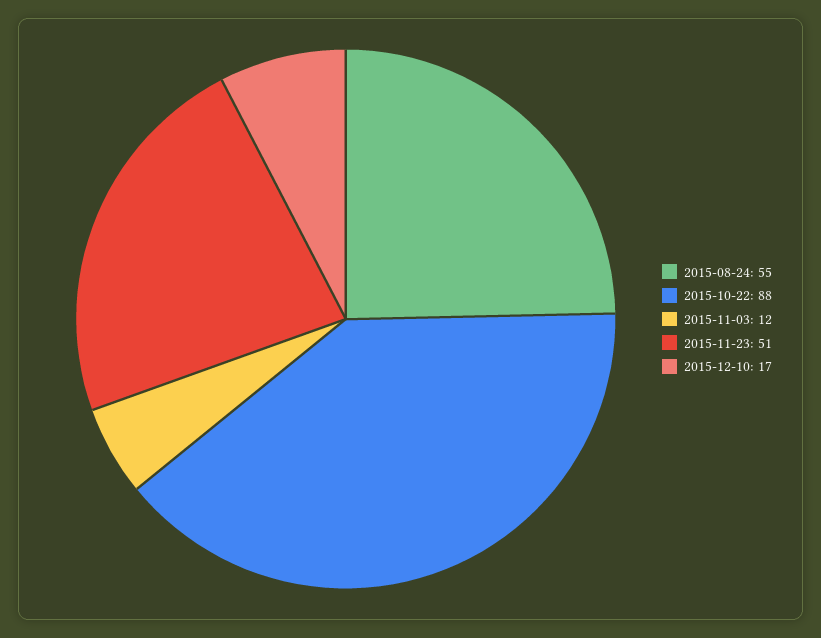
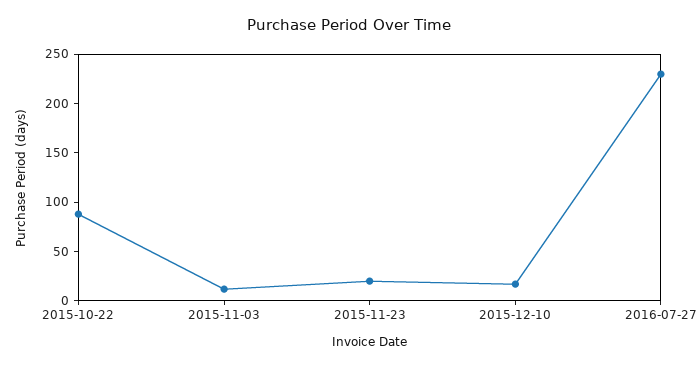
2015-08-24: 55 -> none
2015-11-23: 51 -> 20
2016-07-27: none -> 230

